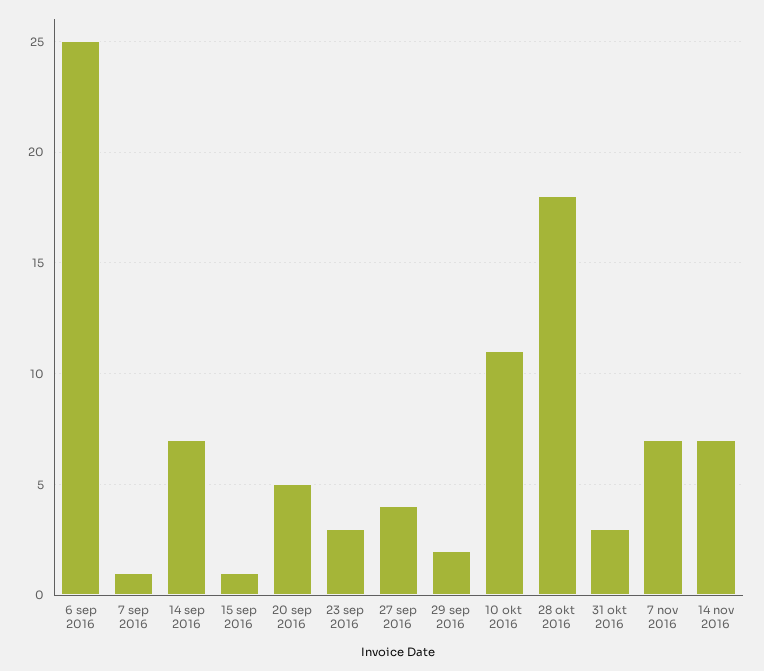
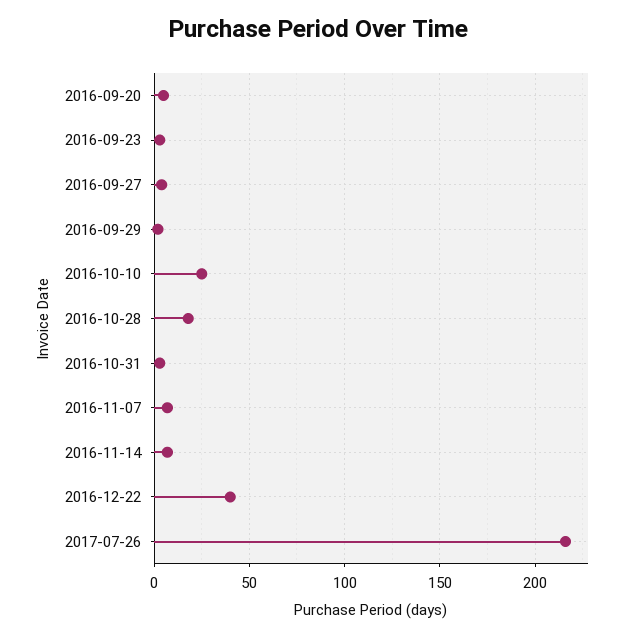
6 sep 2016: 25 -> none
7 sep 2016: 1 -> none
14 sep 2016: 7 -> none
15 sep 2016: 1 -> none
10 okt 2016: 11 -> 25
2016-12-22: none -> 40
2017-07-26: none -> 215

